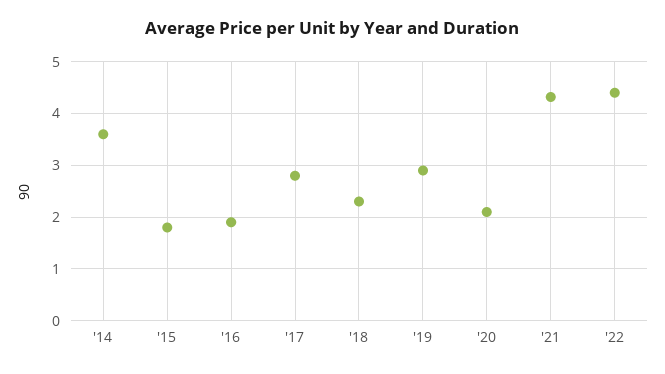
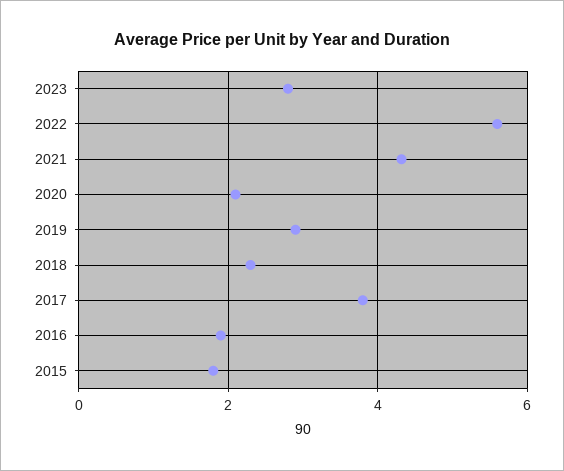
'14: 3.6 -> none
'17: 2.8 -> 3.8
'22: 4.4 -> 5.6
2023: none -> 2.8

